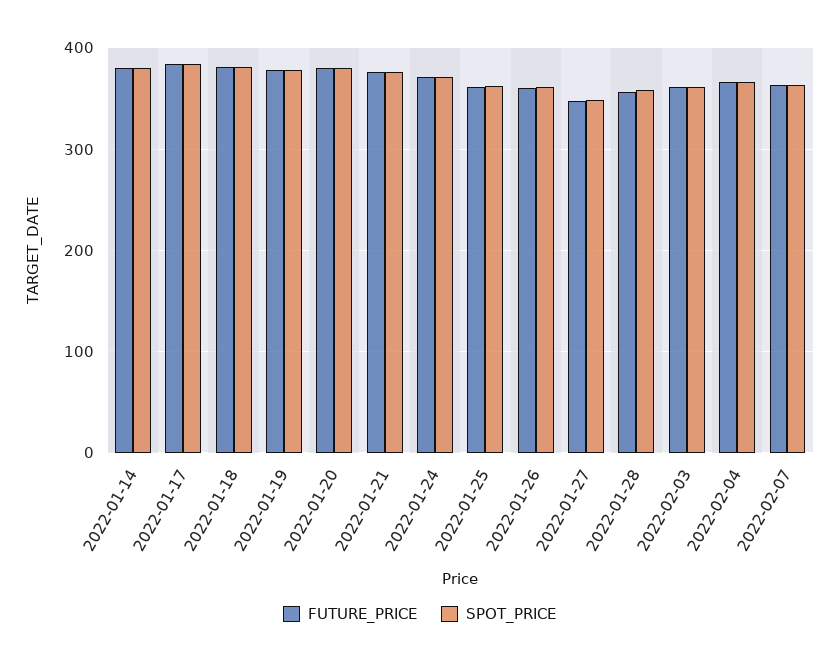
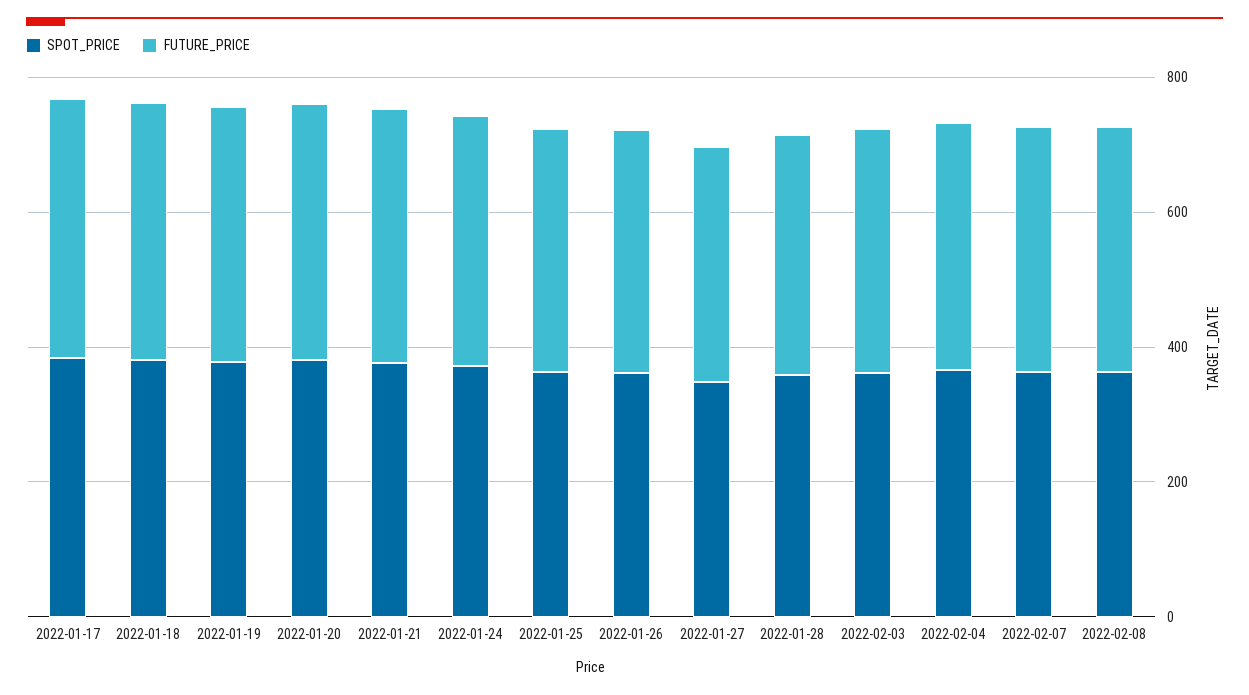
FUTURE_PRICE, 2022-01-14: 380 -> none
SPOT_PRICE, 2022-01-14: 380 -> none
SPOT_PRICE, 2022-02-08: none -> 350
FUTURE_PRICE, 2022-02-08: none -> 350

